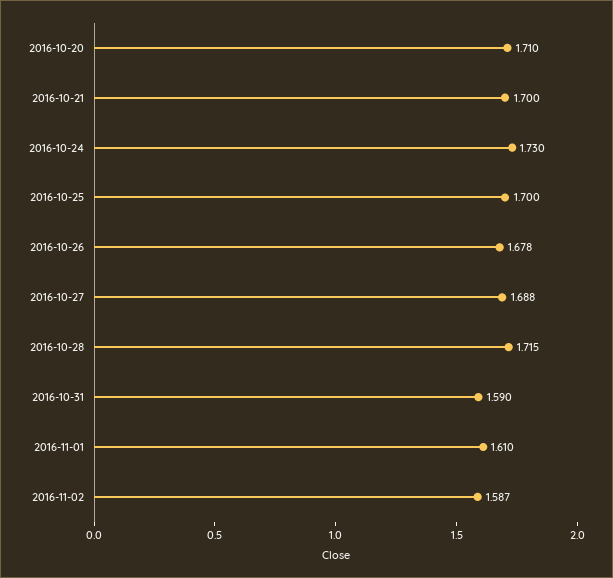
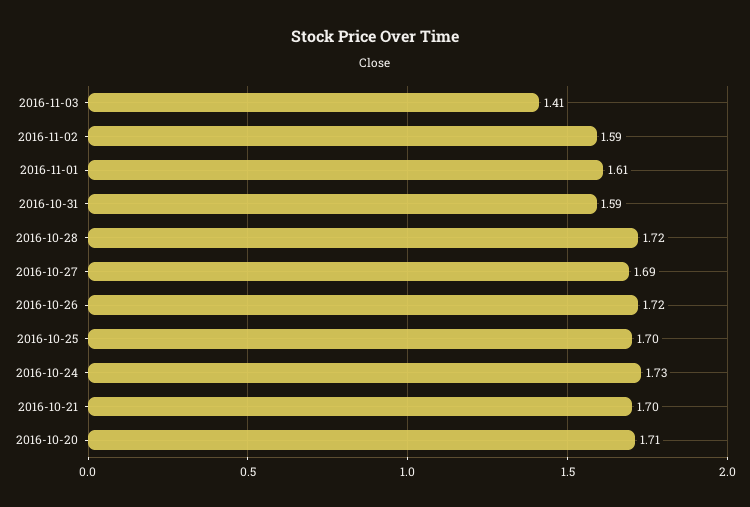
2016-10-26: 1.678 -> 1.72
2016-11-03: none -> 1.41

